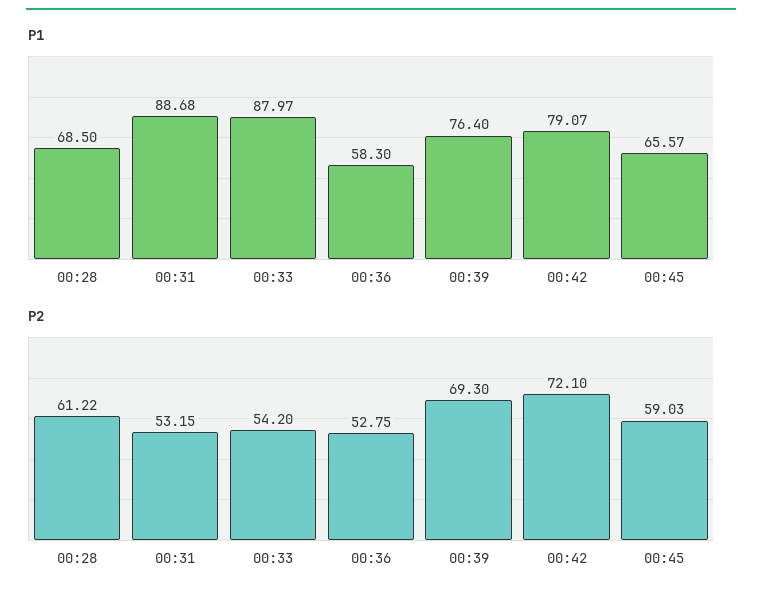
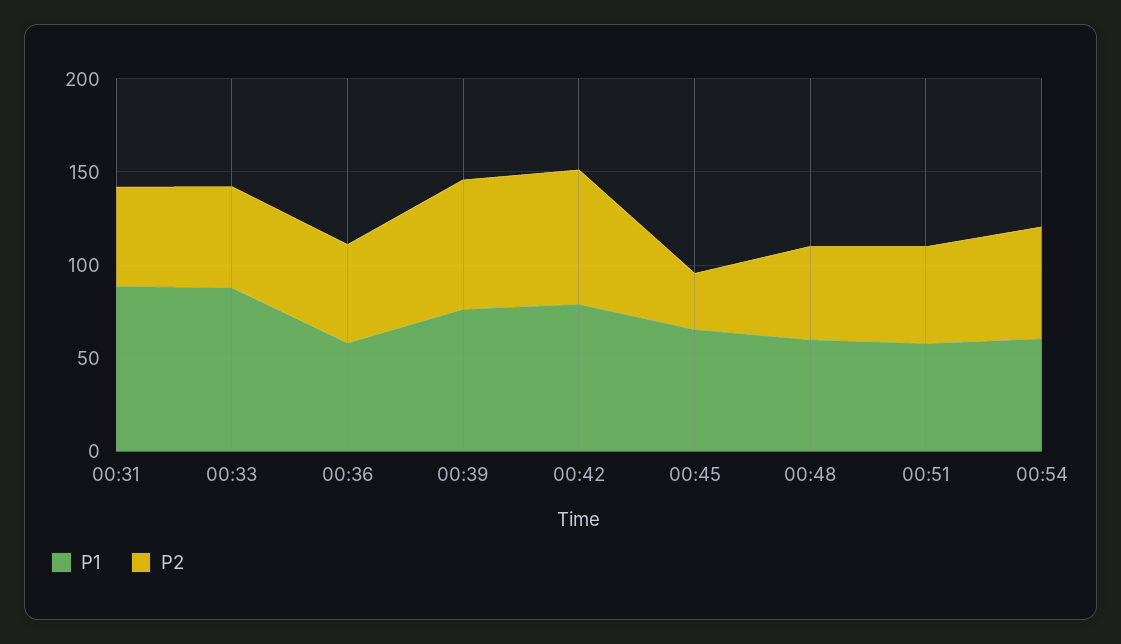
P1, 00:28: 68.5 -> none
P2, 00:28: 61.22 -> none
P2, 00:45: 59.03 -> 30
P1, 00:48: none -> 60
P2, 00:48: none -> 50
P1, 00:51: none -> 60
P2, 00:51: none -> 50
P1, 00:54: none -> 60
P2, 00:54: none -> 60

